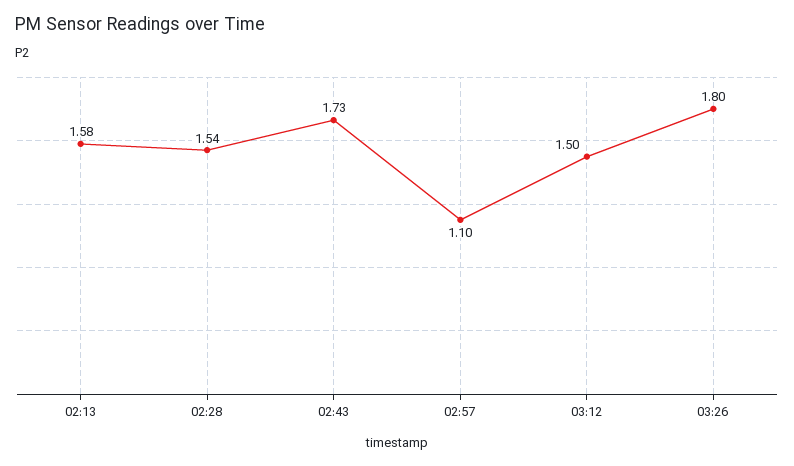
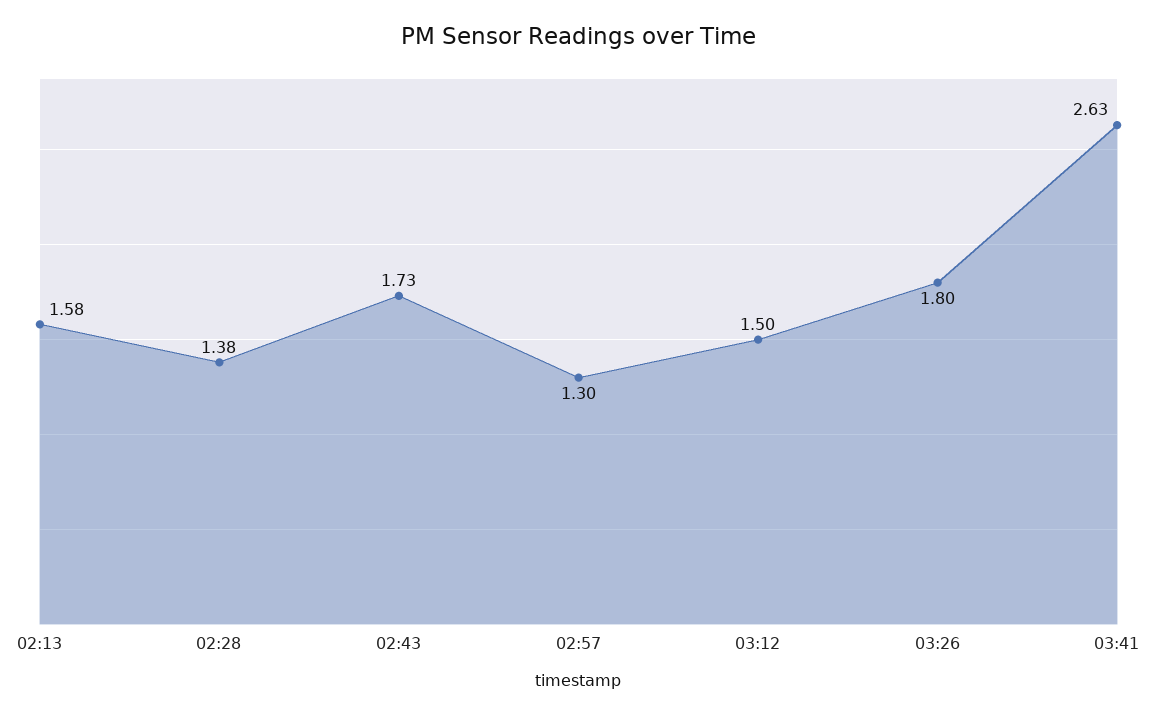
02:28: 1.54 -> 1.38
02:57: 1.1 -> 1.3
03:41: none -> 2.63

